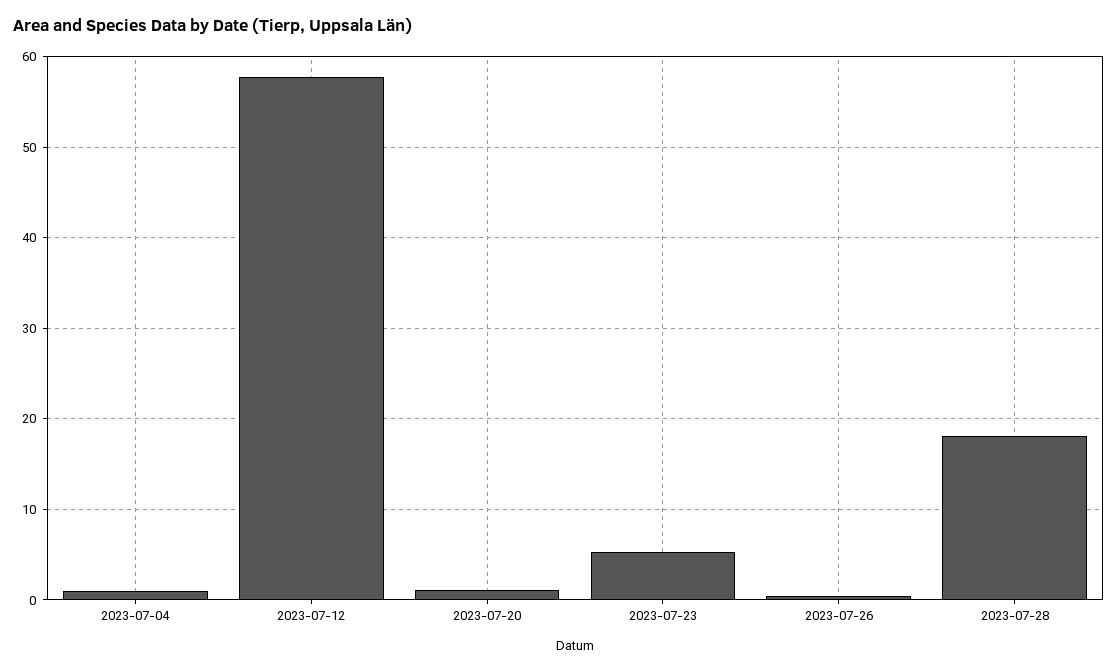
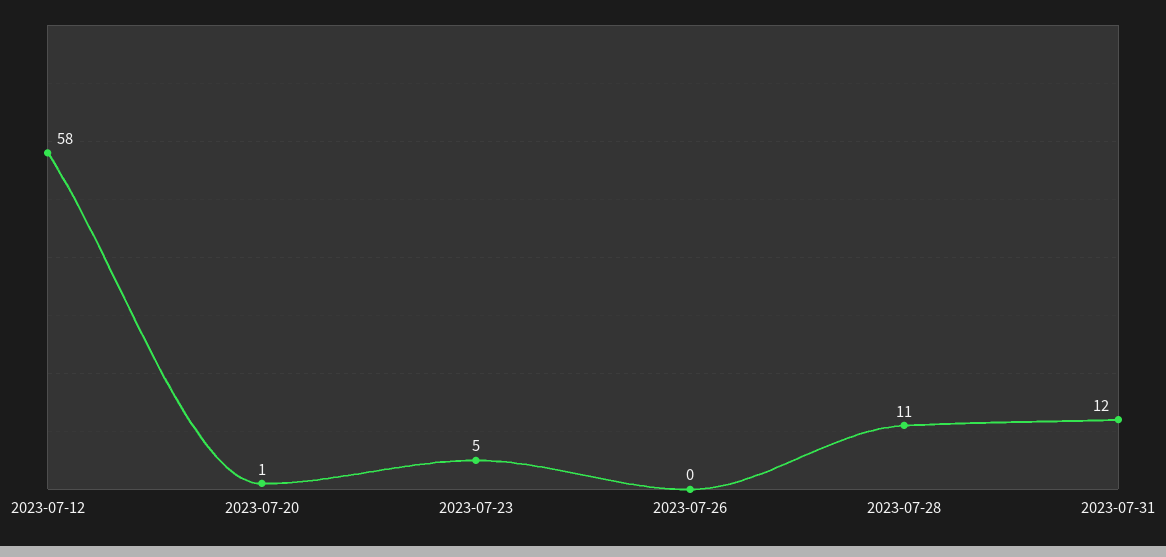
2023-07-04: 1 -> none
2023-07-28: 18 -> 11
2023-07-31: none -> 12

